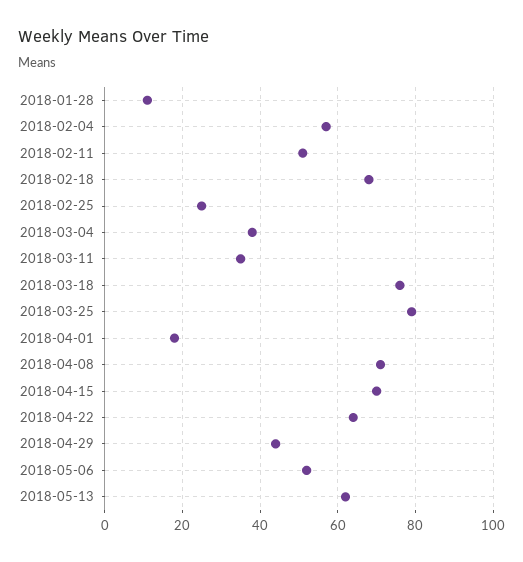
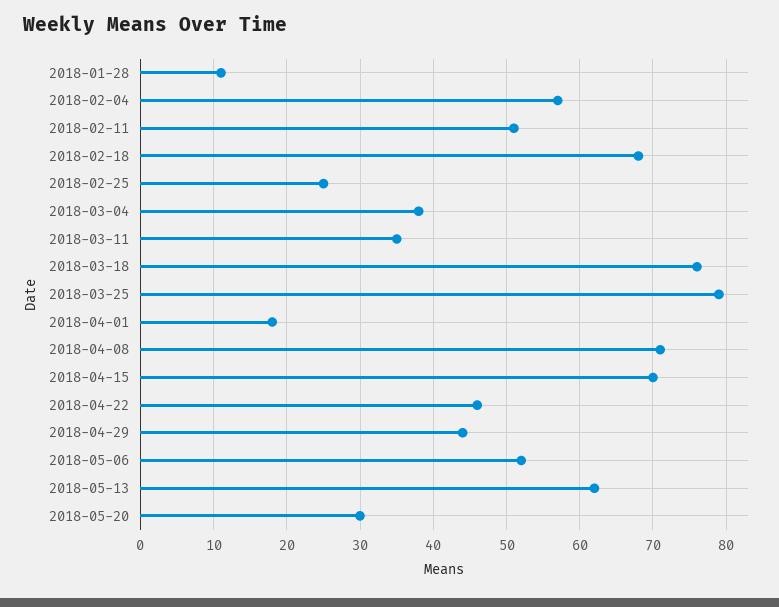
2018-04-22: 65 -> 46
2018-05-20: none -> 30

